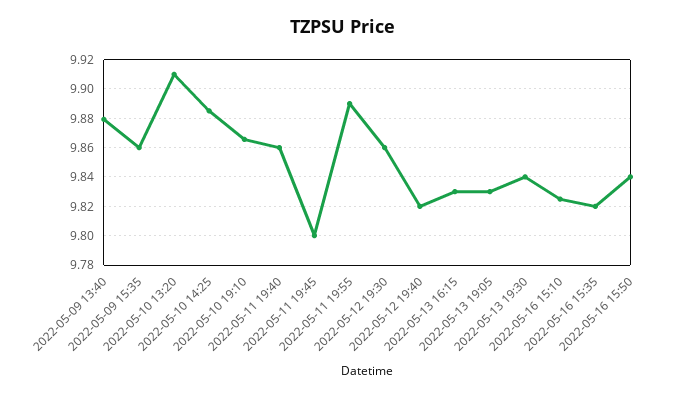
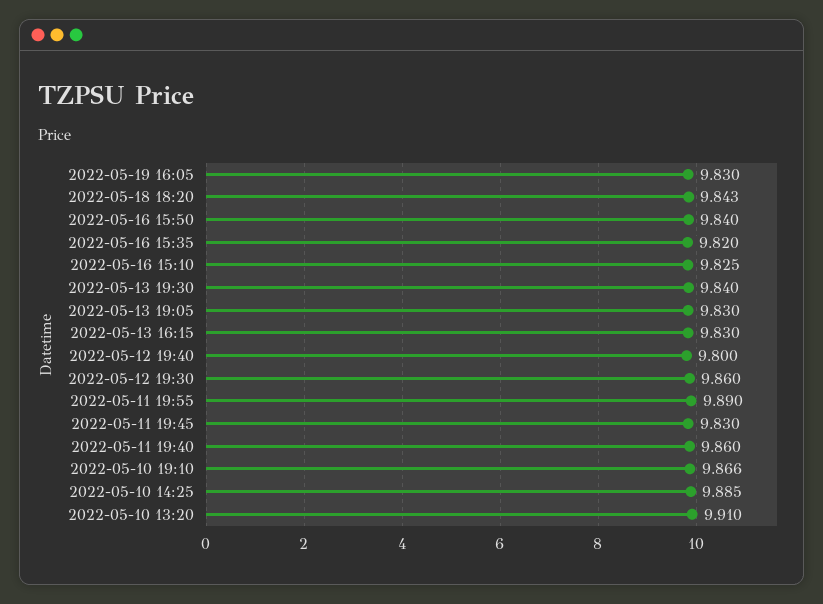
2022-05-09 13:40: 9.88 -> none
2022-05-09 15:35: 9.86 -> none
2022-05-11 19:45: 9.8 -> 9.83
2022-05-12 19:40: 9.82 -> 9.8
2022-05-19 16:05: none -> 9.83
2022-05-18 18:20: none -> 9.843

